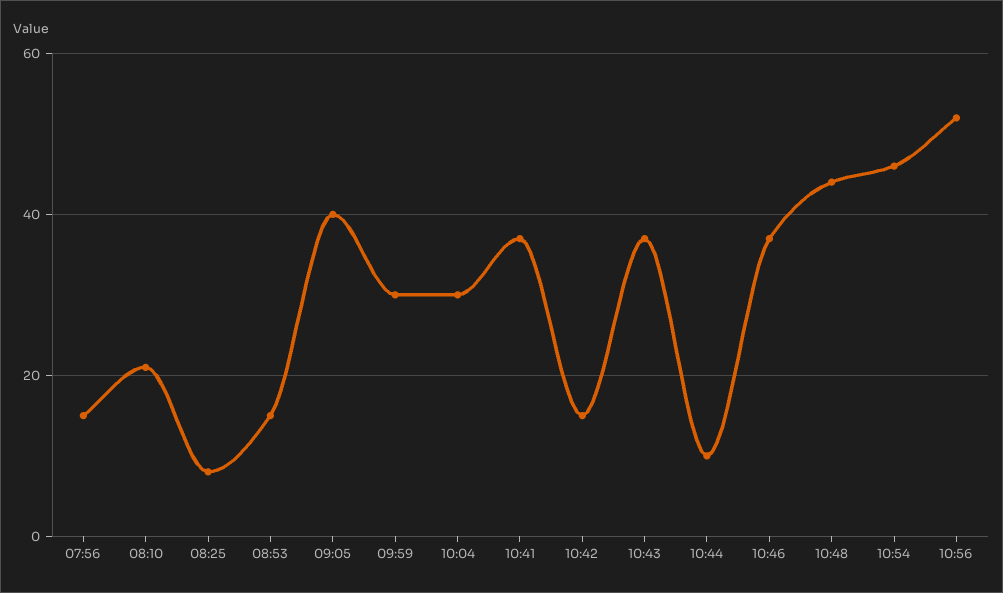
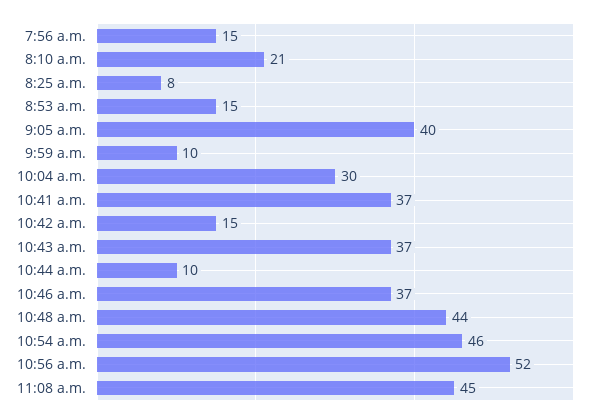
09:59: 30 -> 10
11:08 a.m.: none -> 45

